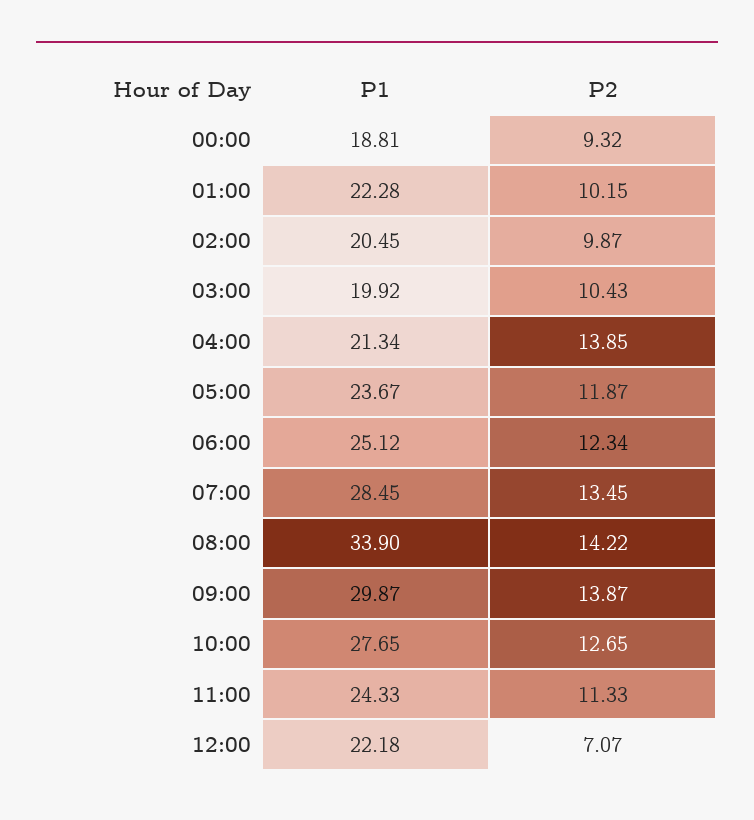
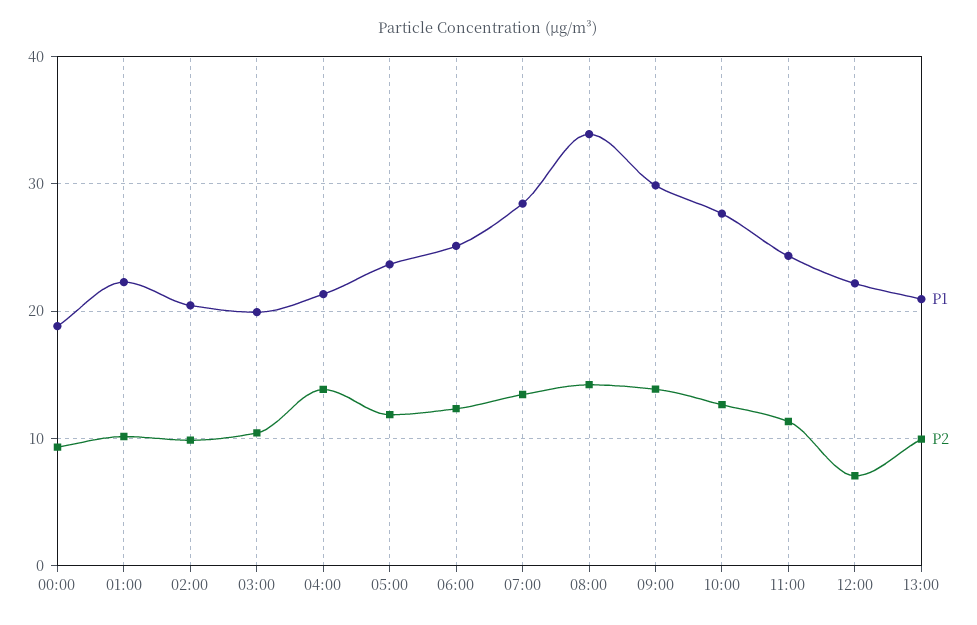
P1, 13:00: none -> 21
P2, 13:00: none -> 10

